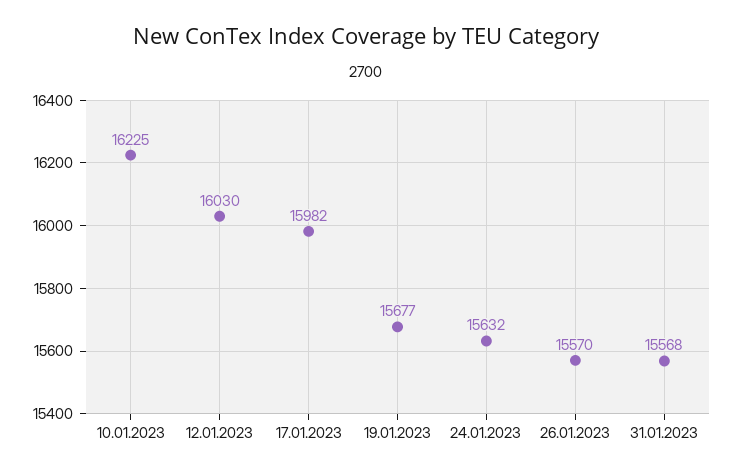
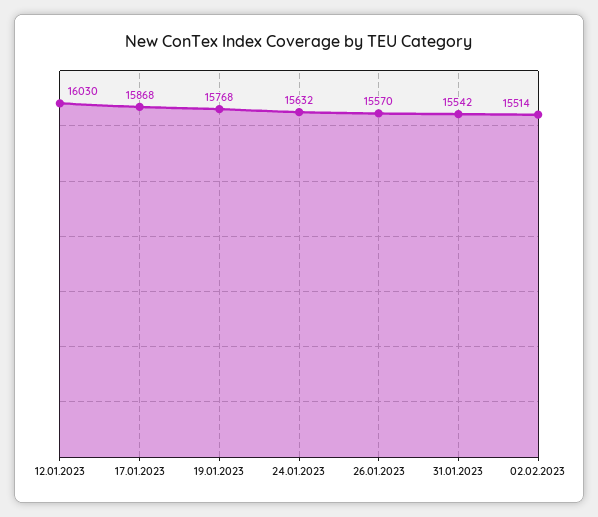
10.01.2023: 16225 -> none
17.01.2023: 15982 -> 15868
19.01.2023: 15677 -> 15768
31.01.2023: 15568 -> 15542
02.02.2023: none -> 15514

